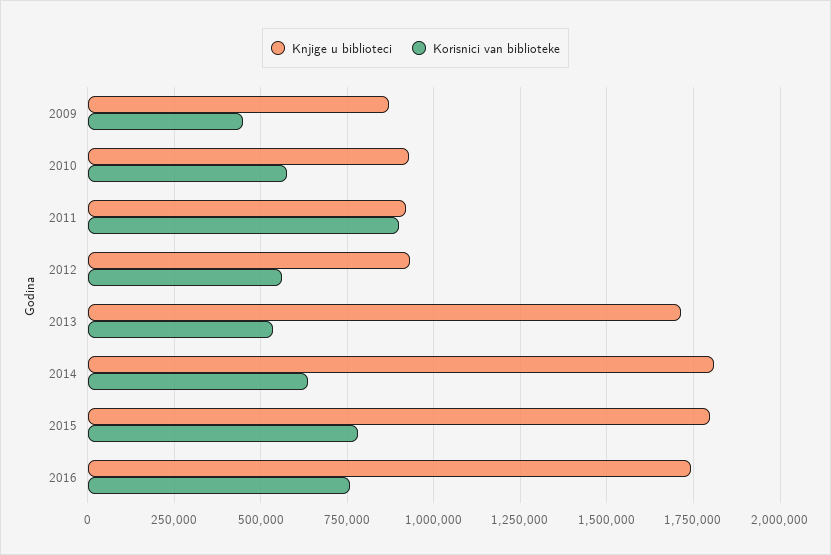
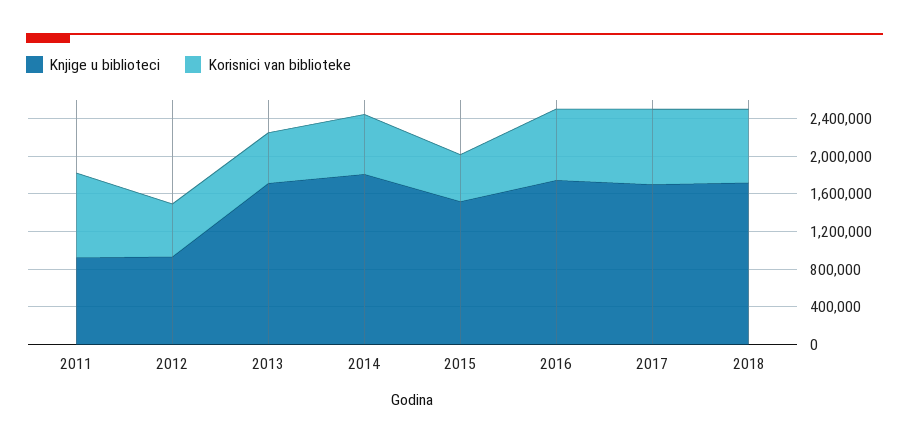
Knjige u biblioteci, 2009: 875000 -> none
Korisnici van biblioteke, 2009: 450000 -> none
Knjige u biblioteci, 2010: 925000 -> none
Korisnici van biblioteke, 2010: 575000 -> none
Knjige u biblioteci, 2015: 1800000 -> 1500000
Korisnici van biblioteke, 2015: 775000 -> 500000
Knjige u biblioteci, 2017: none -> 1700000
Korisnici van biblioteke, 2017: none -> 800000
Knjige u biblioteci, 2018: none -> 1700000
Korisnici van biblioteke, 2018: none -> 800000

